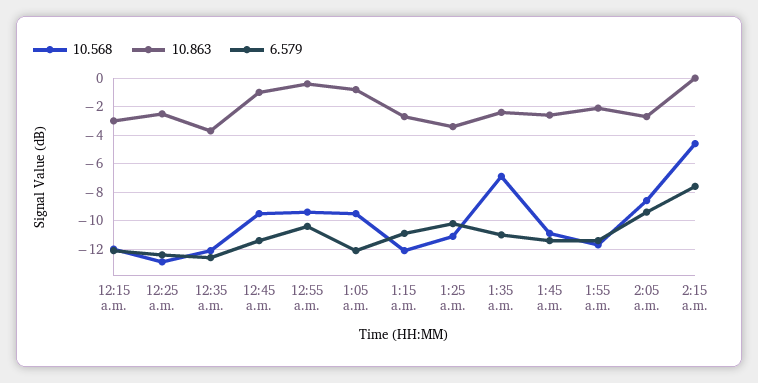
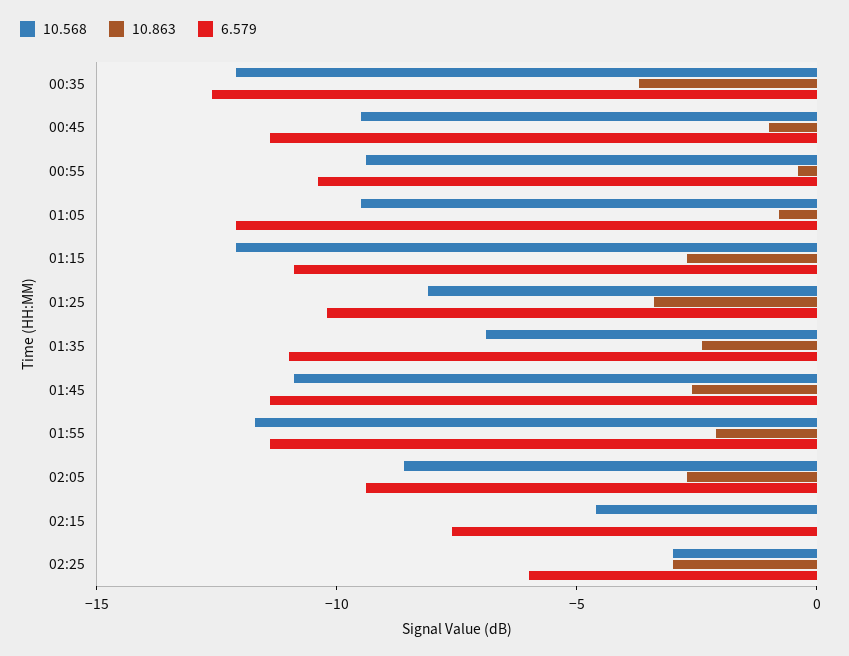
10.568, 12:15 a.m.: -12 -> none
10.863, 12:15 a.m.: -3 -> none
6.579, 12:15 a.m.: -12 -> none
10.568, 12:25 a.m.: -13 -> none
10.863, 12:25 a.m.: -2.5 -> none
6.579, 12:25 a.m.: -12.5 -> none
10.568, 1:25 a.m.: -11 -> -8
10.568, 02:25: none -> -3
10.863, 02:25: none -> -3
6.579, 02:25: none -> -6

